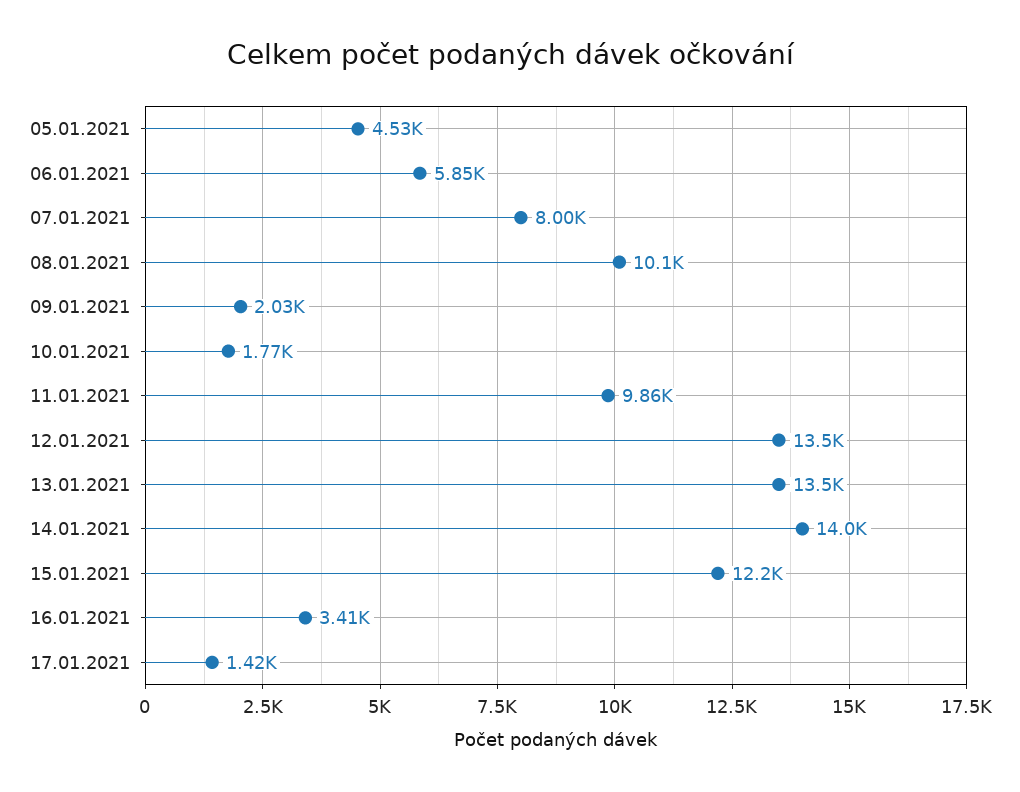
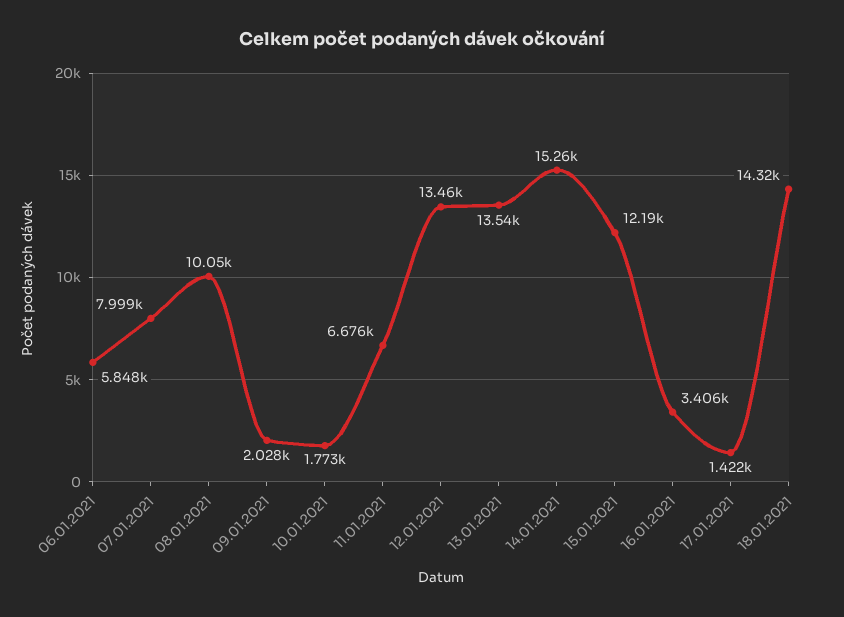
05.01.2021: 4530 -> none
11.01.2021: 9860 -> 6676
14.01.2021: 14000 -> 15260
18.01.2021: none -> 14320

